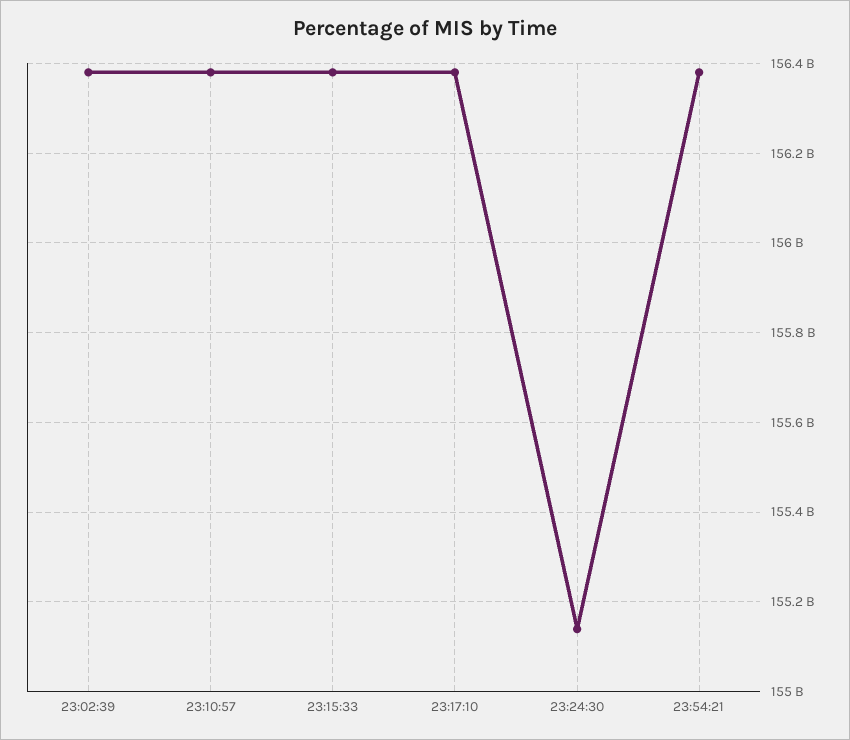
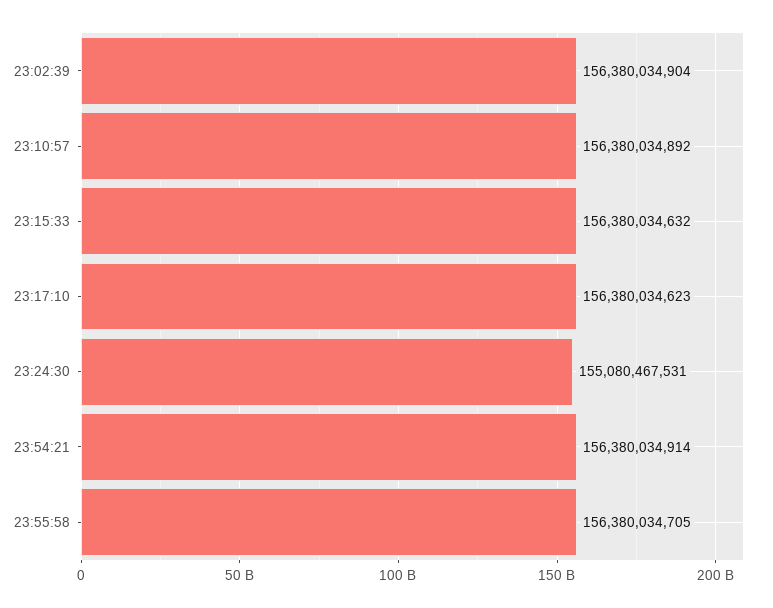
23:24:30: 155140000000 -> 155080467531
23:55:58: none -> 156380034705

